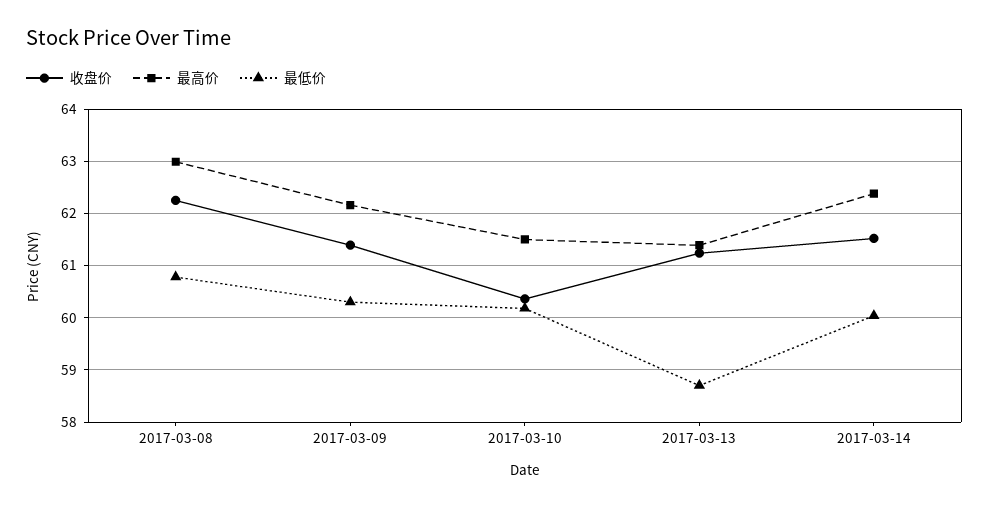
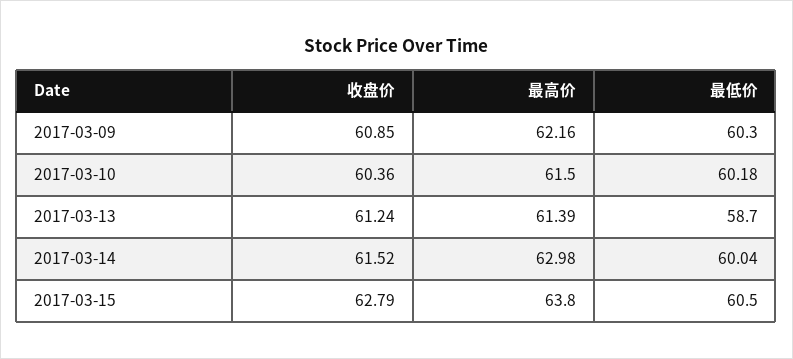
收盘价, 2017-03-08: 62.2 -> none
最高价, 2017-03-08: 63 -> none
最低价, 2017-03-08: 60.8 -> none
收盘价, 2017-03-09: 61.4 -> 60.85
最高价, 2017-03-14: 62.4 -> 62.98
收盘价, 2017-03-15: none -> 62.79
最高价, 2017-03-15: none -> 63.8
最低价, 2017-03-15: none -> 60.5

